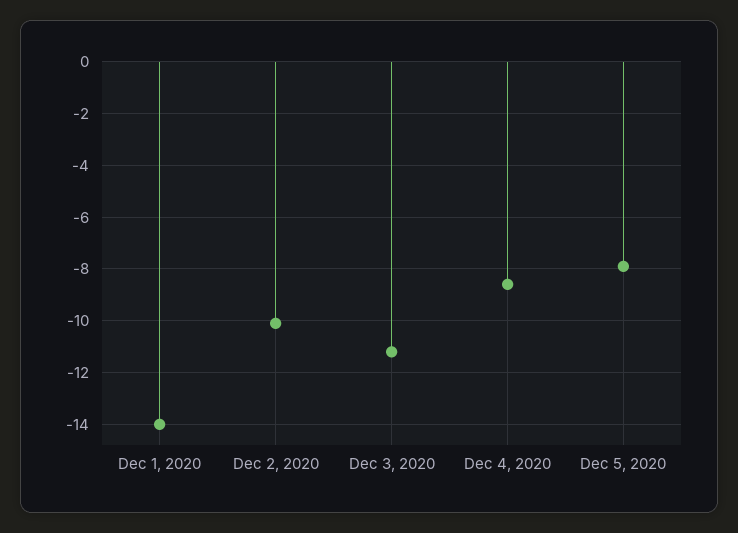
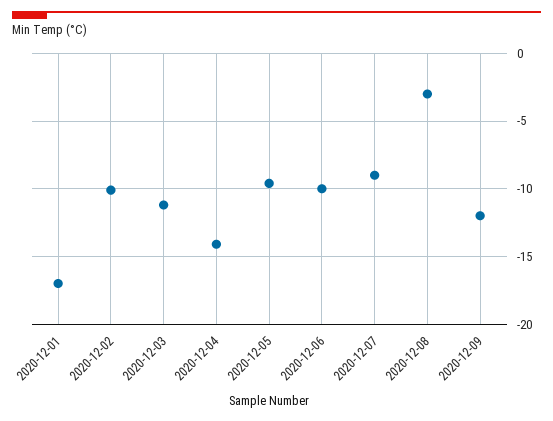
Dec 1, 2020: -14 -> -17
Dec 4, 2020: -8.5 -> -14
Dec 5, 2020: -8 -> -9.5
2020-12-06: none -> -10
2020-12-07: none -> -9
2020-12-08: none -> -3
2020-12-09: none -> -12

